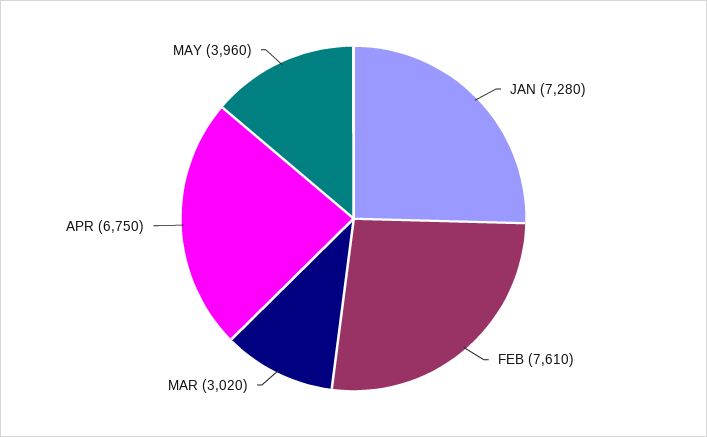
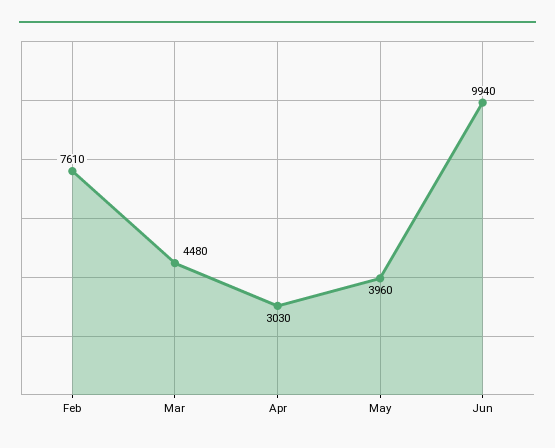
JAN: 7280 -> none
MAR: 3020 -> 4480
APR: 6750 -> 3030
Jun: none -> 9940

